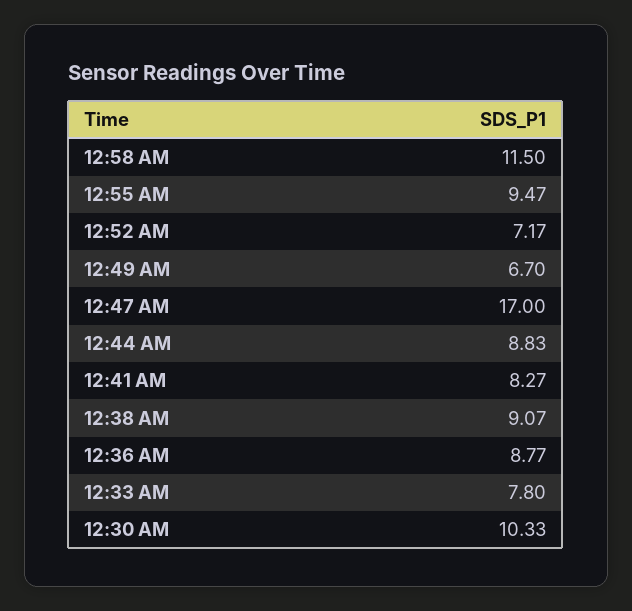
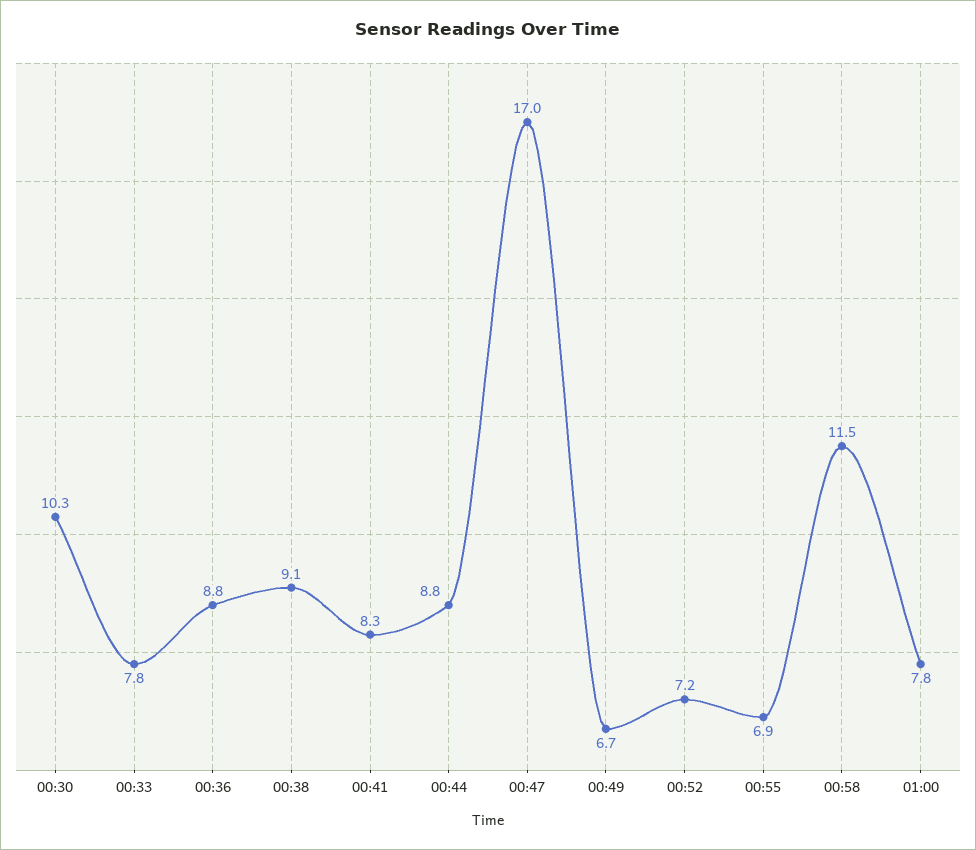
12:55 AM: 9.47 -> 6.9
01:00: none -> 7.8

